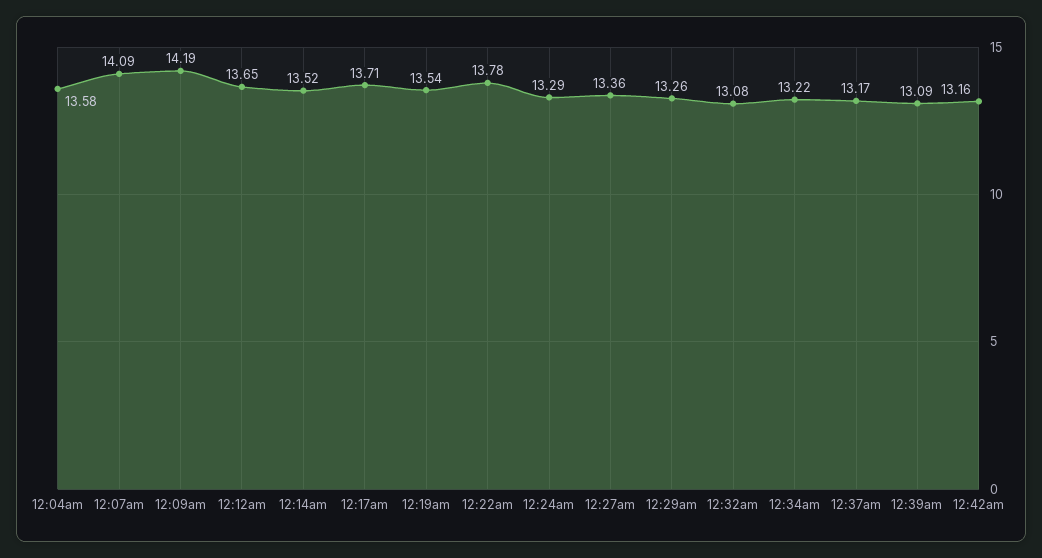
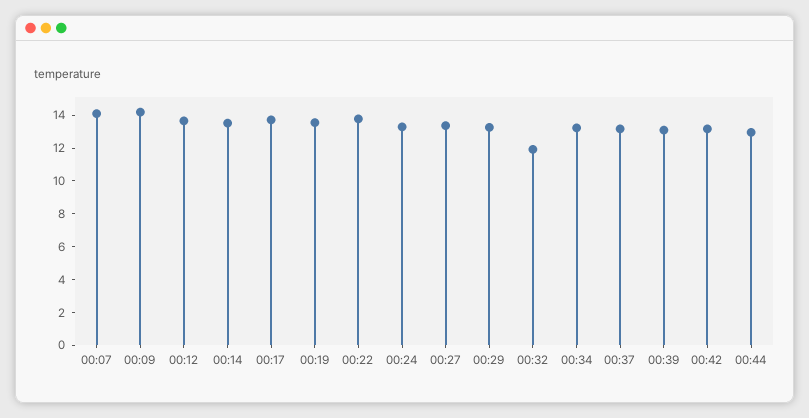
12:04am: 13.58 -> none
12:32am: 13.08 -> 12
00:44: none -> 13

